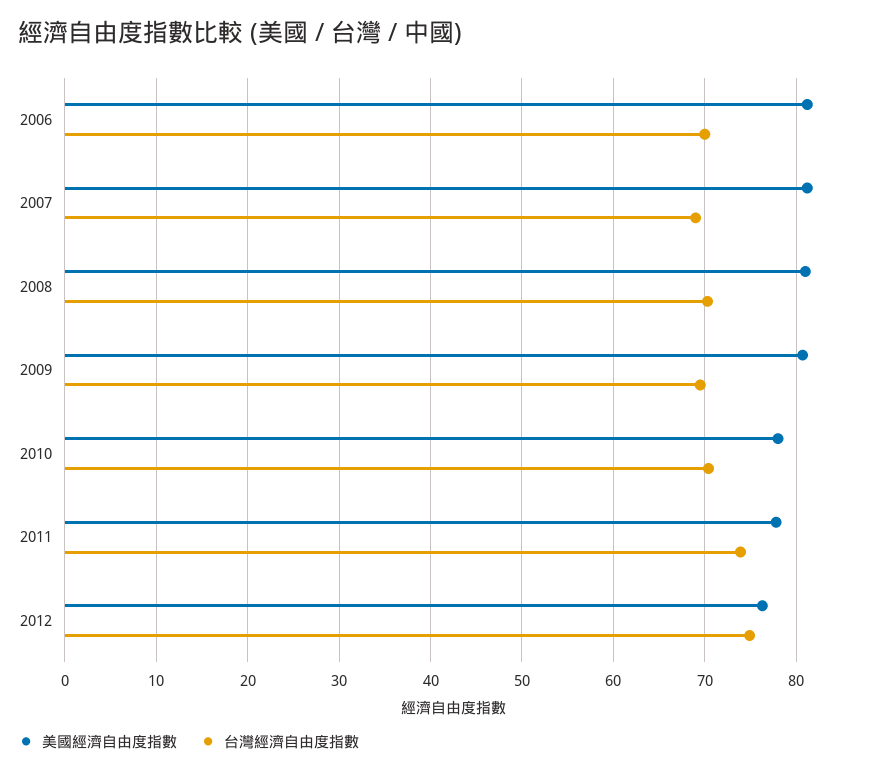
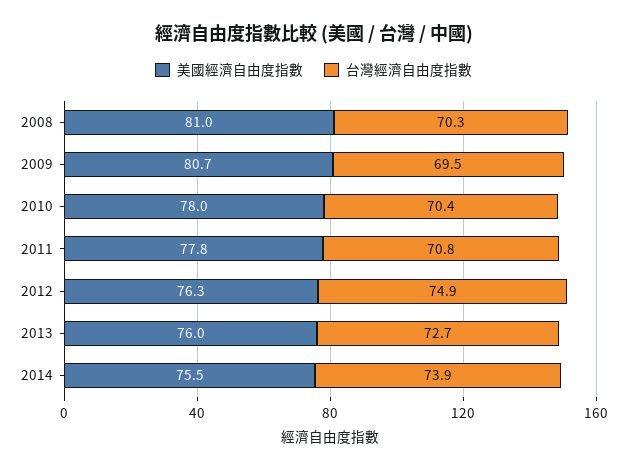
美國經濟自由度指數, 2006: 81 -> none
台灣經濟自由度指數, 2006: 70 -> none
美國經濟自由度指數, 2007: 81 -> none
台灣經濟自由度指數, 2007: 69 -> none
台灣經濟自由度指數, 2011: 74 -> 70.8
美國經濟自由度指數, 2013: none -> 76
台灣經濟自由度指數, 2013: none -> 72.7
美國經濟自由度指數, 2014: none -> 75.5
台灣經濟自由度指數, 2014: none -> 73.9

